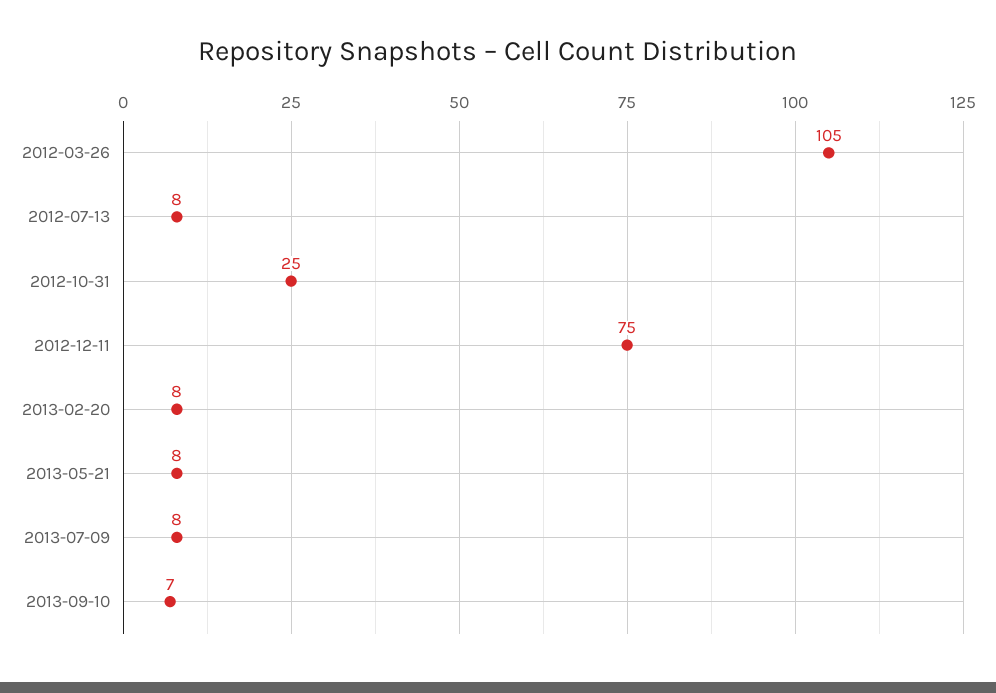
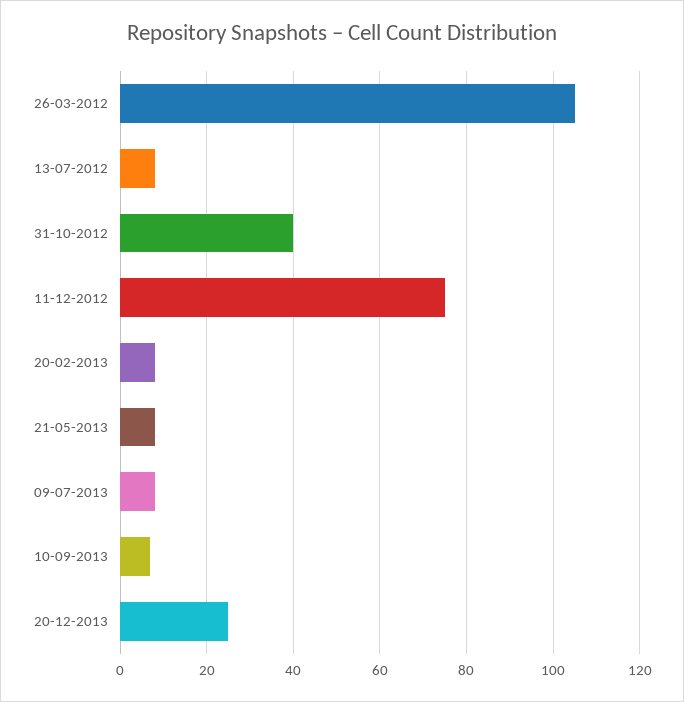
2012-10-31: 25 -> 40
20-12-2013: none -> 25

